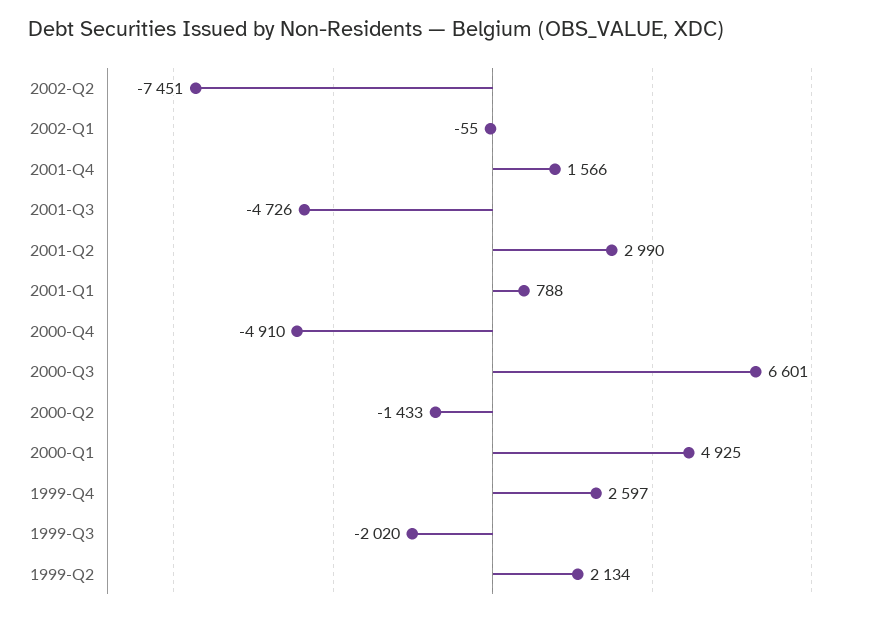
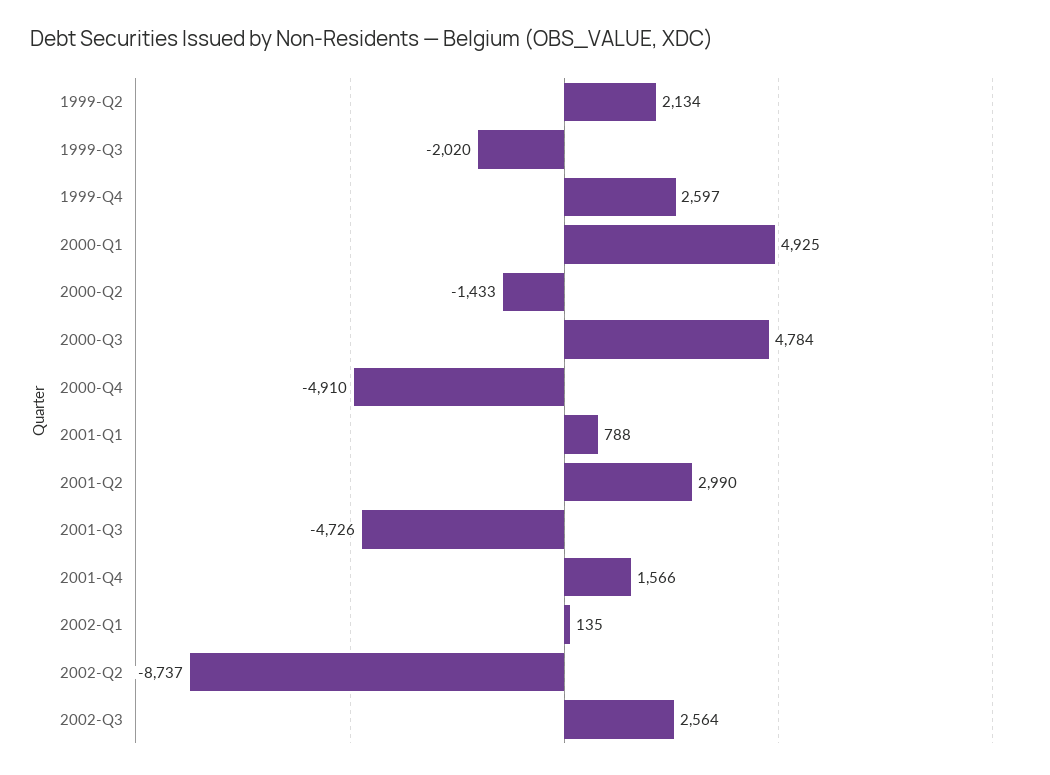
2002-Q2: -7451 -> -8737
2002-Q1: -55 -> 135
2000-Q3: 6601 -> 4784
2002-Q3: none -> 2564

